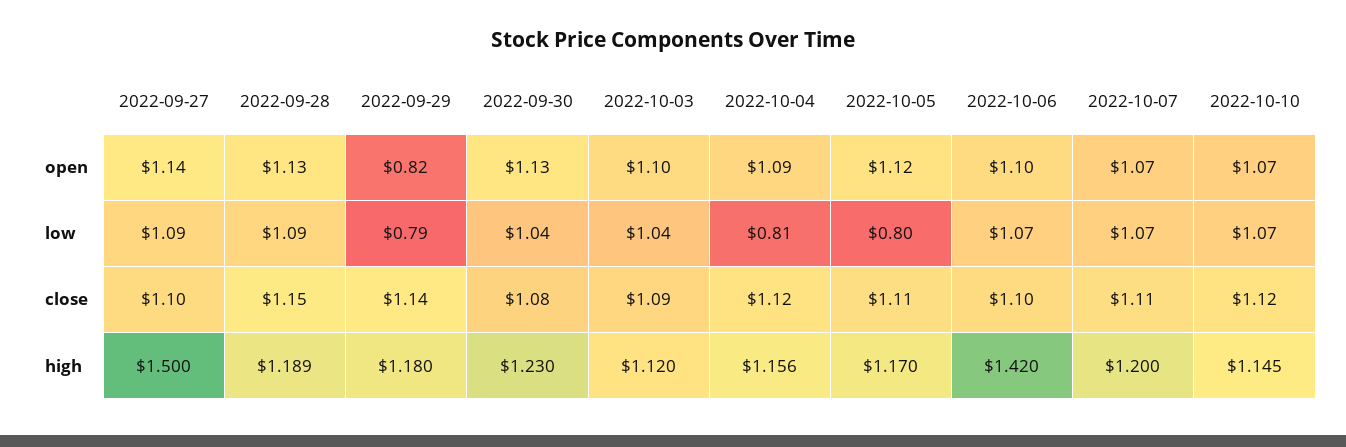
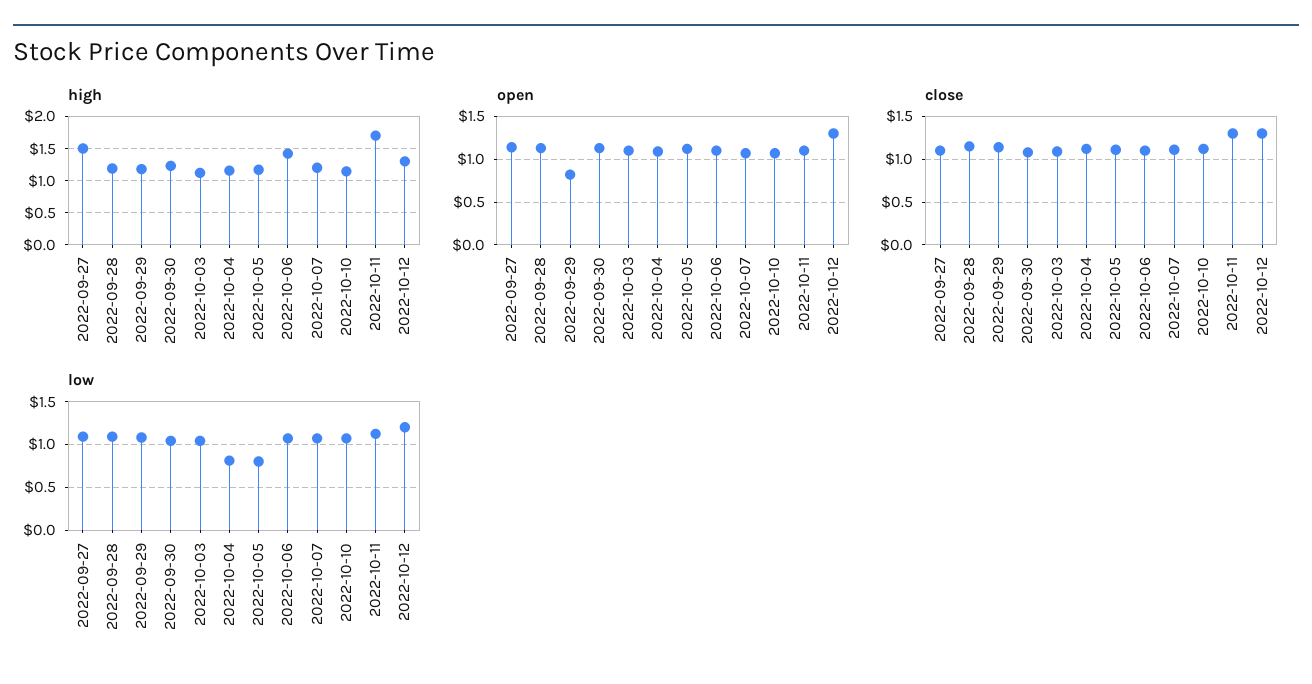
low, 2022-09-29: 0.79 -> 1.1
high, 2022-10-11: none -> 1.7
high, 2022-10-12: none -> 1.3
open, 2022-10-11: none -> 1.1
open, 2022-10-12: none -> 1.3
close, 2022-10-11: none -> 1.3
close, 2022-10-12: none -> 1.3
low, 2022-10-11: none -> 1.1
low, 2022-10-12: none -> 1.2

